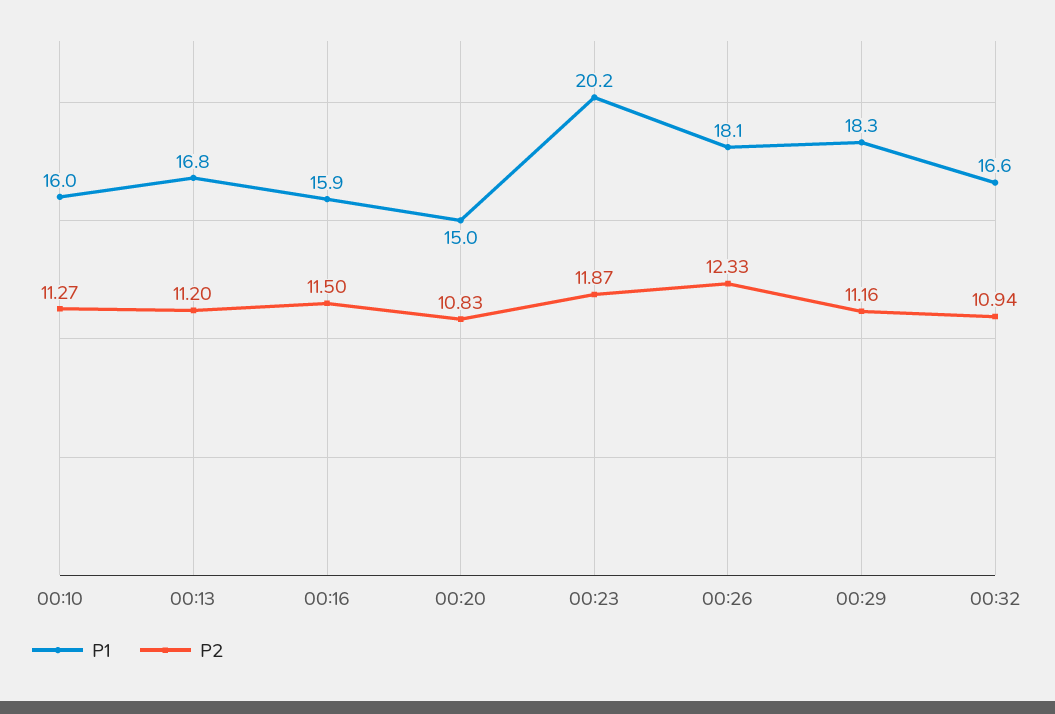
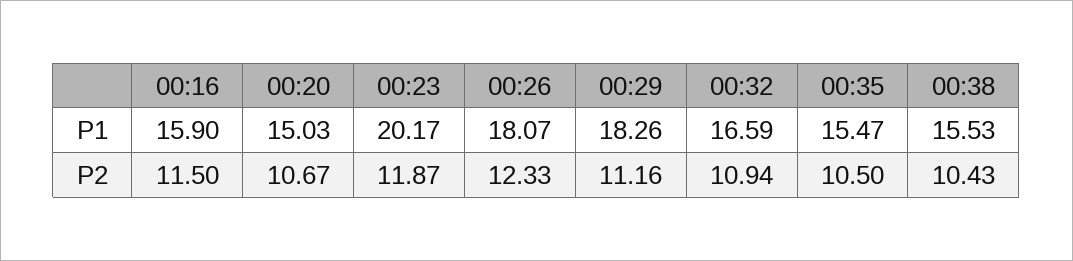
P1, 00:10: 16 -> none
P2, 00:10: 11.27 -> none
P1, 00:13: 16.8 -> none
P2, 00:13: 11.2 -> none
P2, 00:20: 10.83 -> 10.67
P1, 00:35: none -> 15.47
P1, 00:38: none -> 15.53
P2, 00:35: none -> 10.5
P2, 00:38: none -> 10.43

